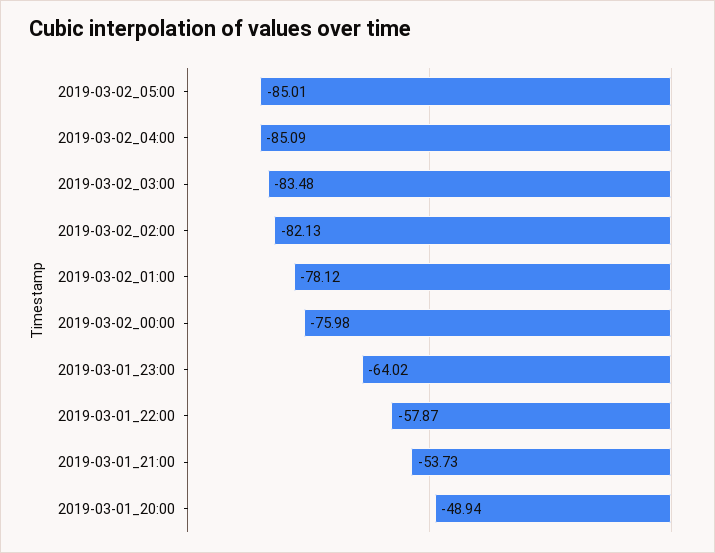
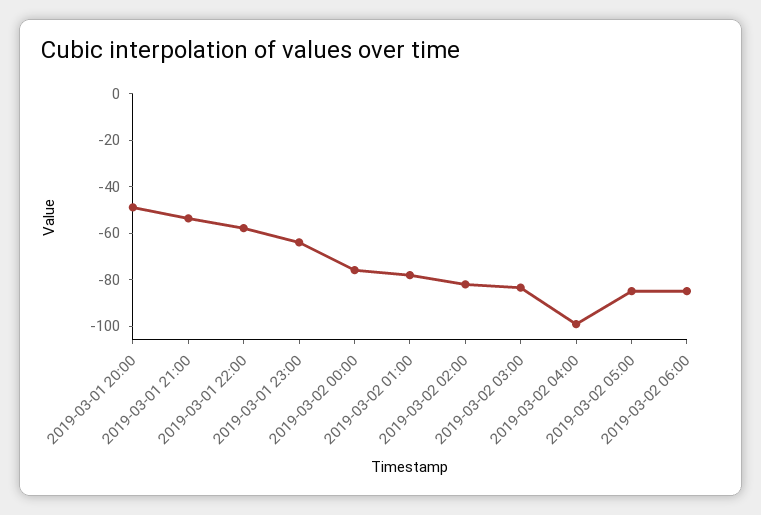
2019-03-02_04:00: -85.09 -> -100
2019-03-02 06:00: none -> -85

